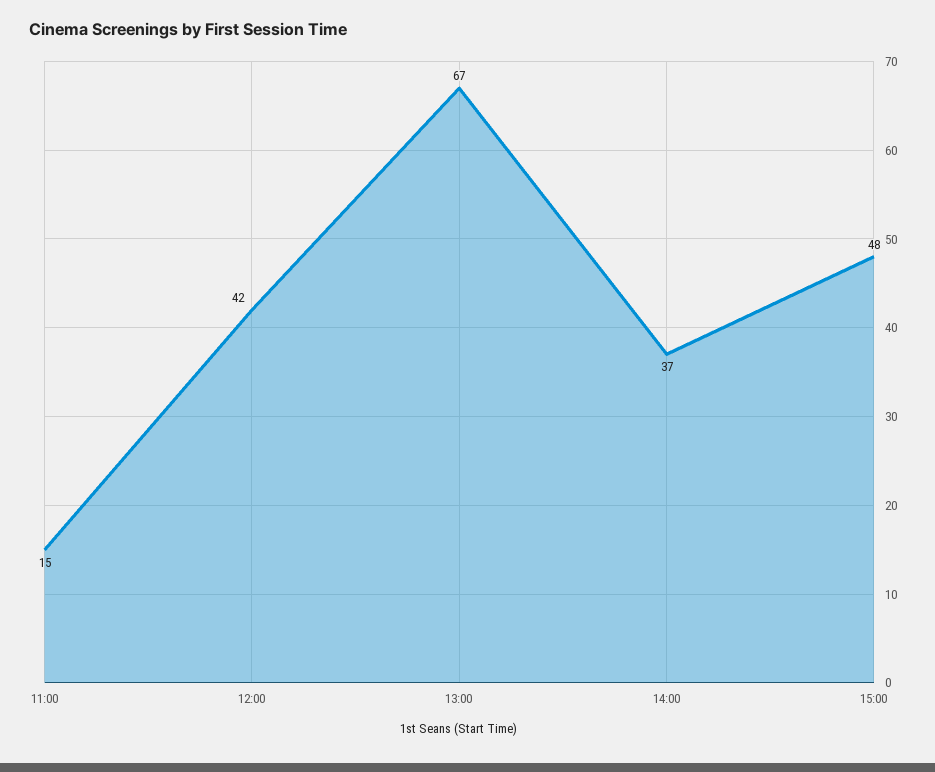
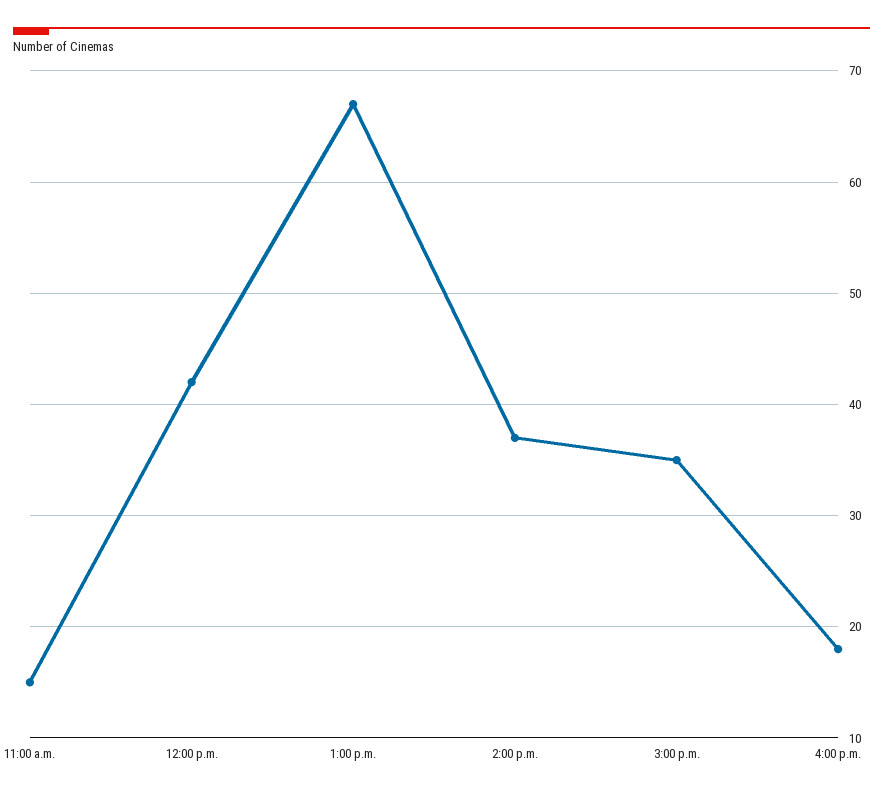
15:00: 48 -> 35
4:00 p.m.: none -> 18

